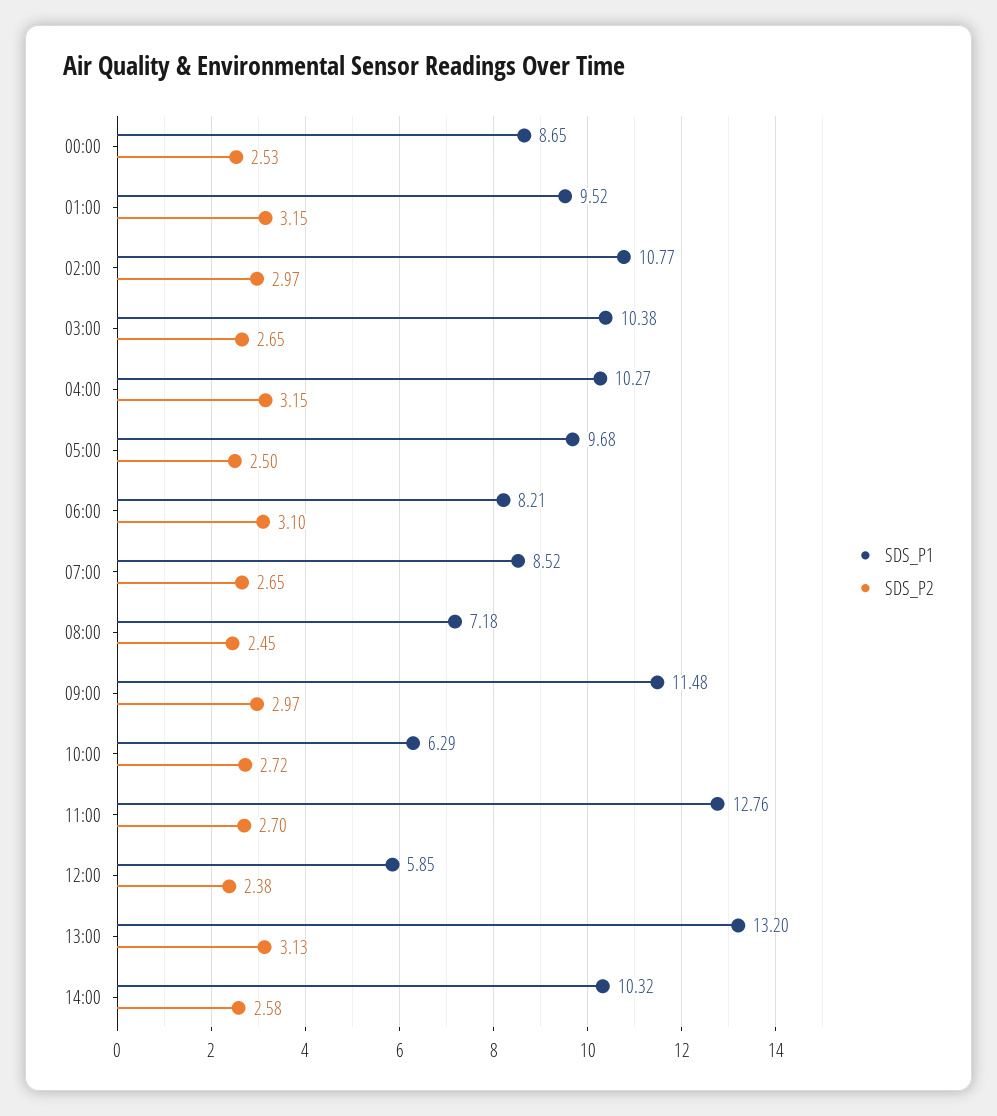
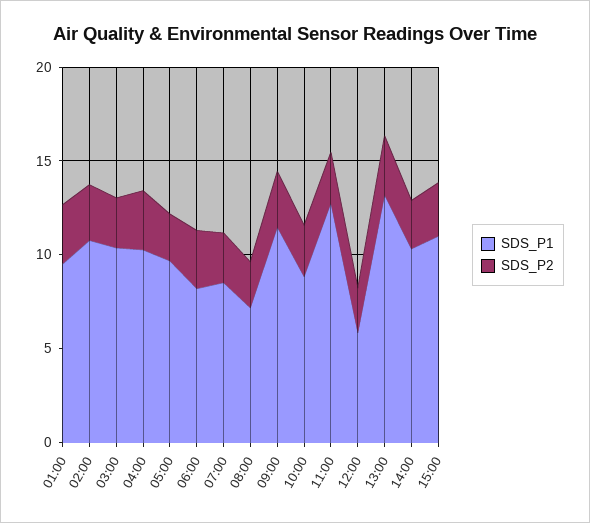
SDS_P1, 00:00: 8.65 -> none
SDS_P2, 00:00: 2.53 -> none
SDS_P1, 10:00: 6.29 -> 9
SDS_P1, 15:00: none -> 11
SDS_P2, 15:00: none -> 3

